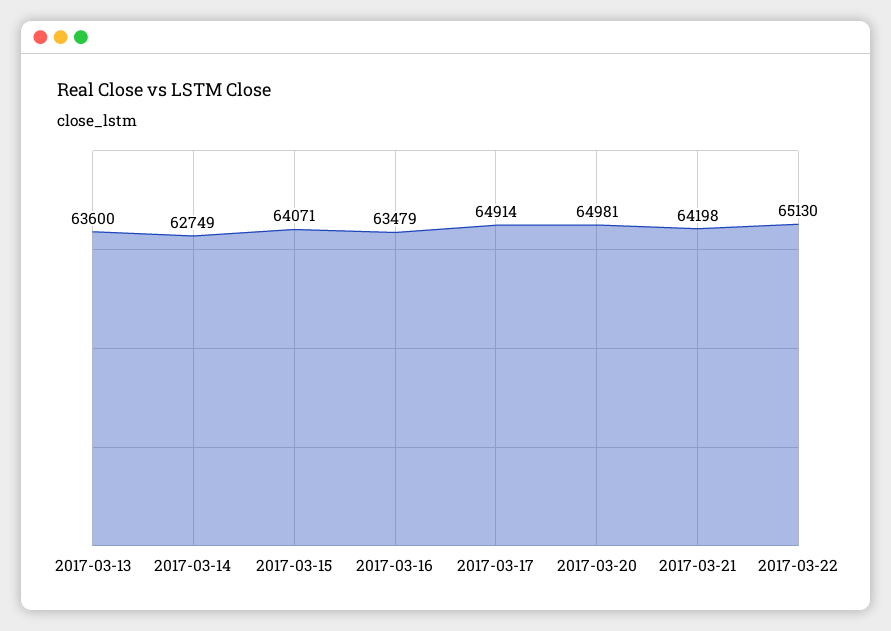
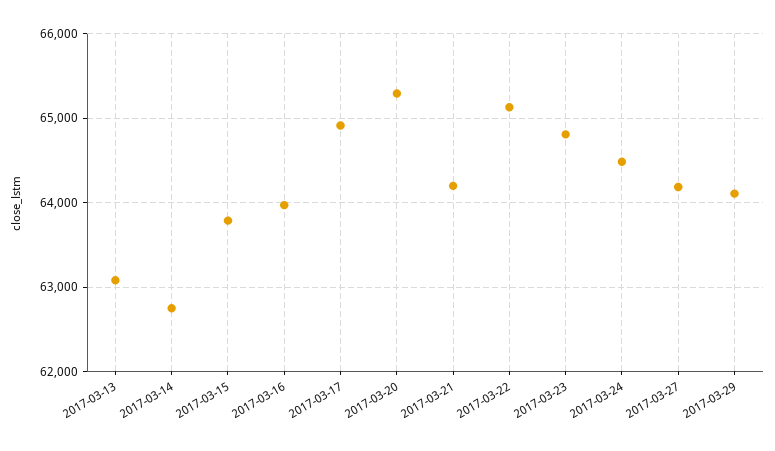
2017-03-13: 63600 -> 63100
2017-03-15: 64071 -> 63800
2017-03-16: 63479 -> 64000
2017-03-20: 64981 -> 65300
2017-03-23: none -> 64800
2017-03-24: none -> 64500
2017-03-27: none -> 64200
2017-03-29: none -> 64100

